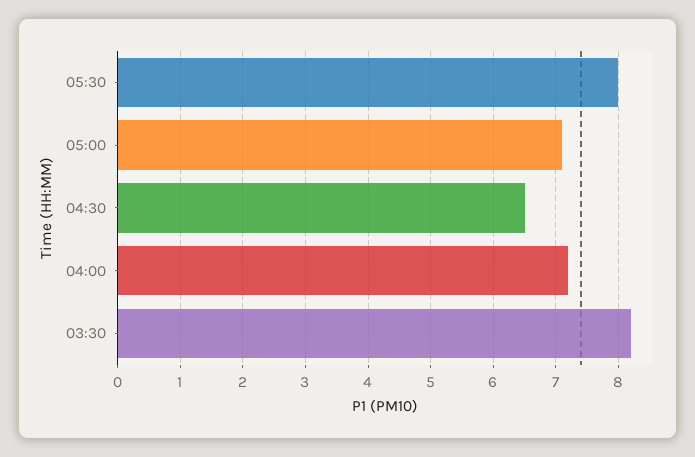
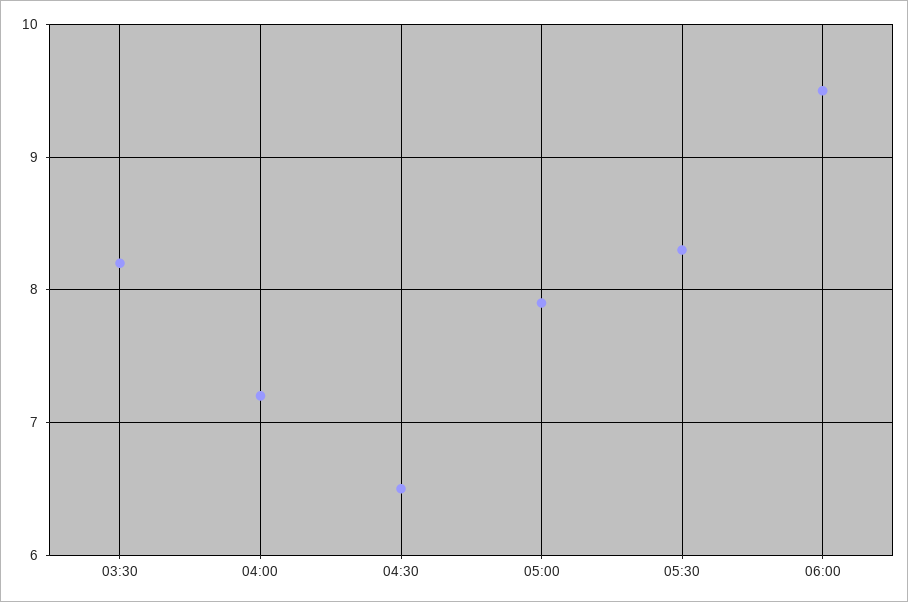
05:30: 8 -> 8.3
05:00: 7.1 -> 7.9
06:00: none -> 9.5

